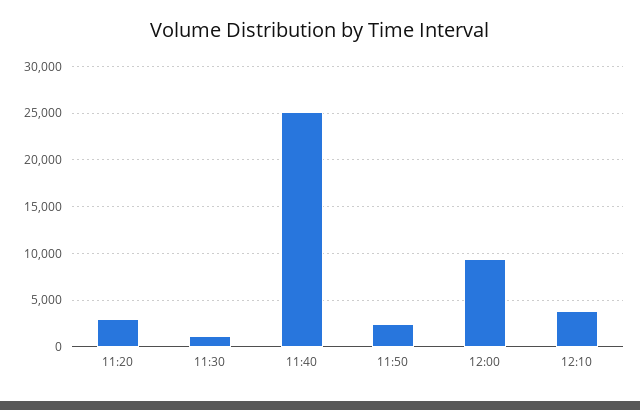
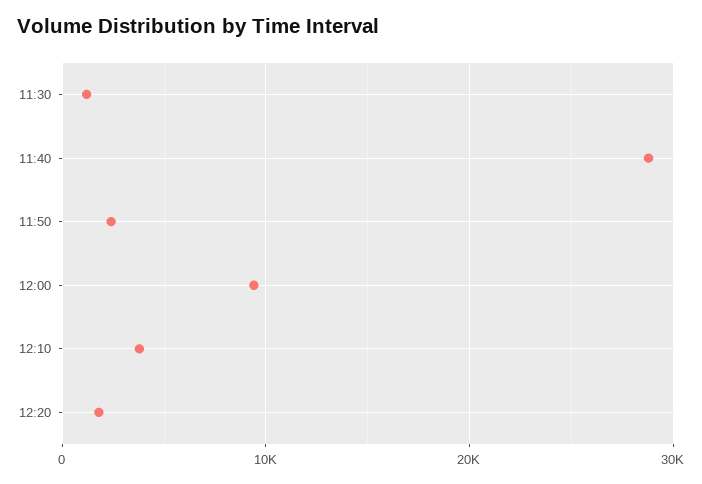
11:20: 3000 -> none
11:40: 25000 -> 29000
12:20: none -> 2000

